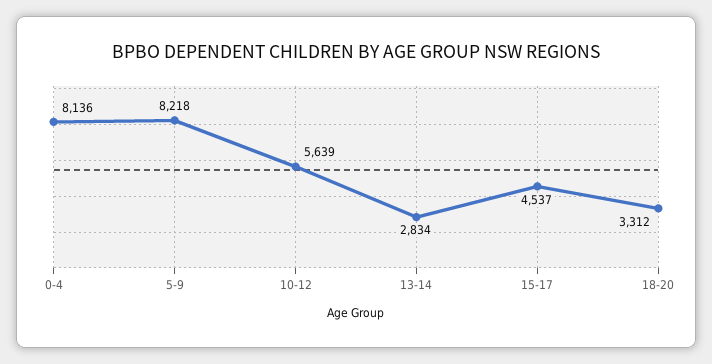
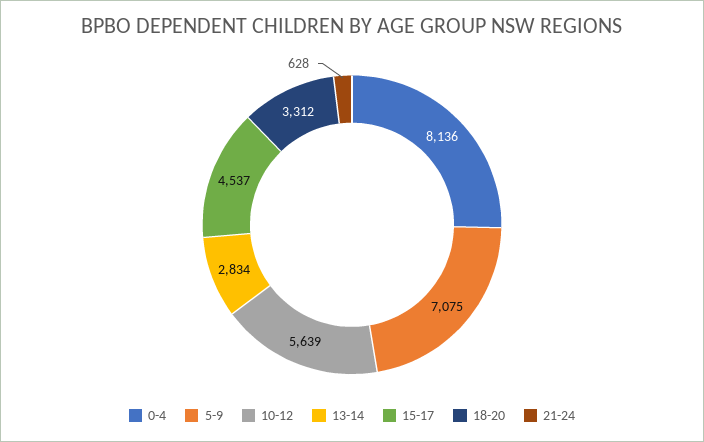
5-9: 8218 -> 7075
21-24: none -> 628

